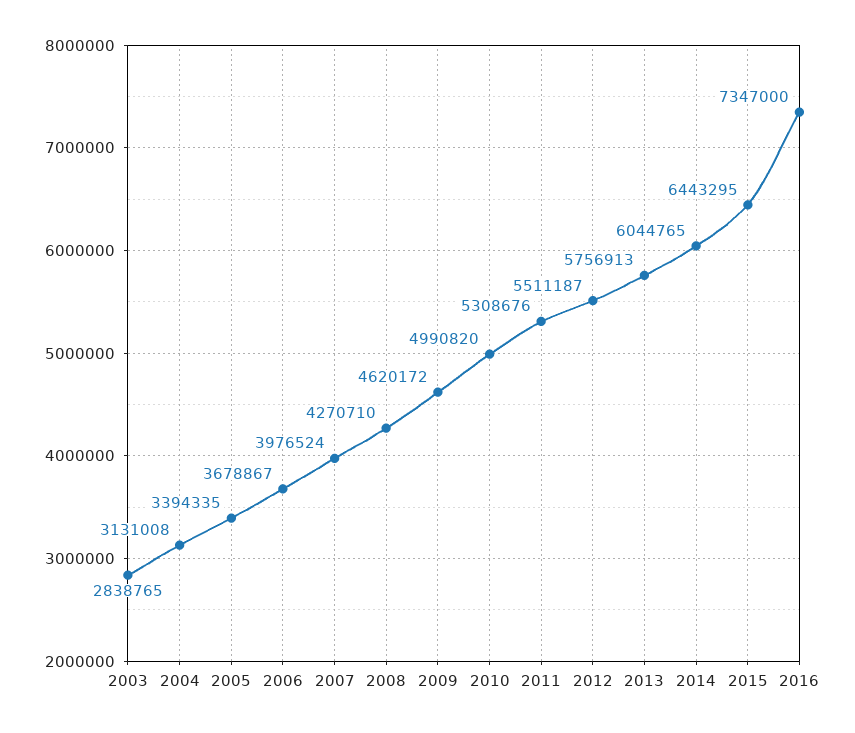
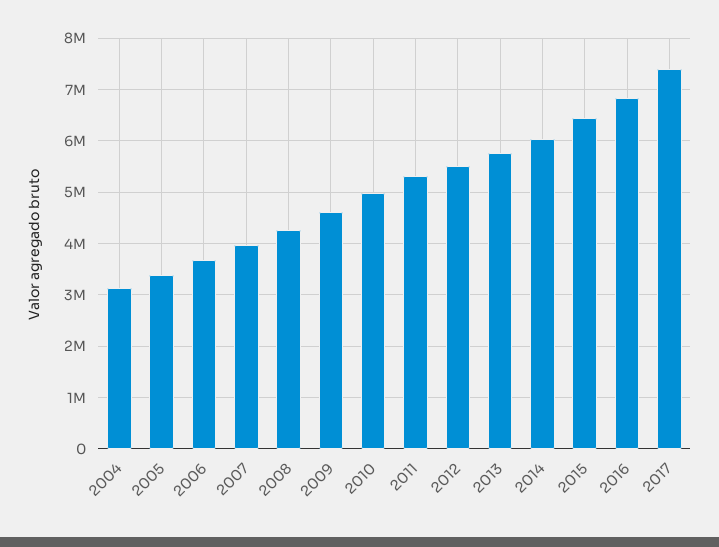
2003: 2838765 -> none
2016: 7347000 -> 6800000
2017: none -> 7400000

